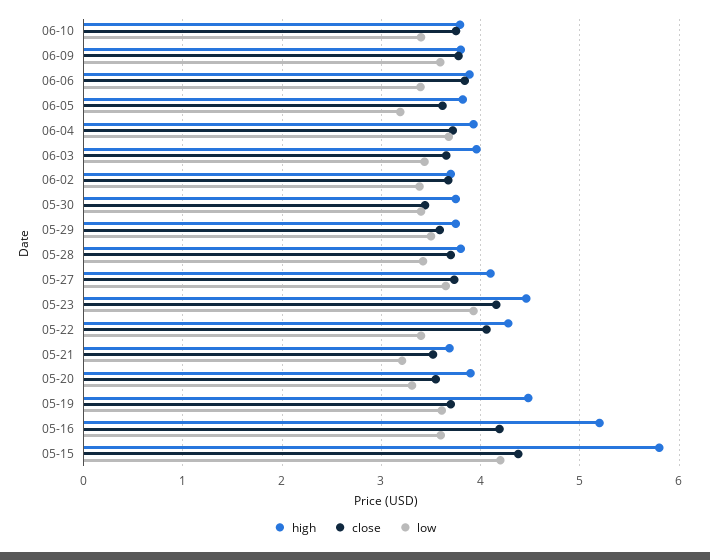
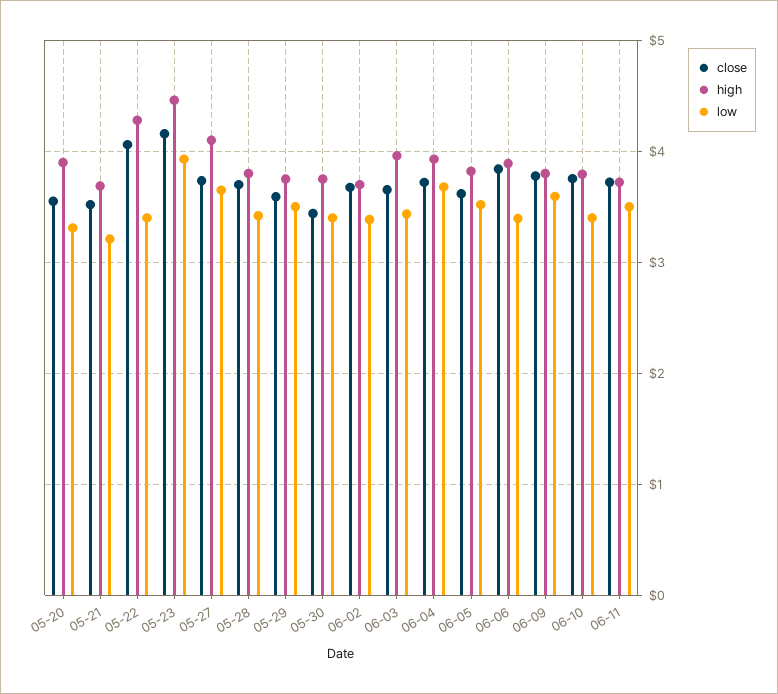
low, 06-05: 3.2 -> 3.5
high, 05-19: 4.5 -> none
close, 05-19: 3.7 -> none
low, 05-19: 3.6 -> none
high, 05-16: 5.2 -> none
close, 05-16: 4.2 -> none
low, 05-16: 3.6 -> none
high, 05-15: 5.8 -> none
close, 05-15: 4.4 -> none
low, 05-15: 4.2 -> none
close, 06-11: none -> 3.7
high, 06-11: none -> 3.7
low, 06-11: none -> 3.5

